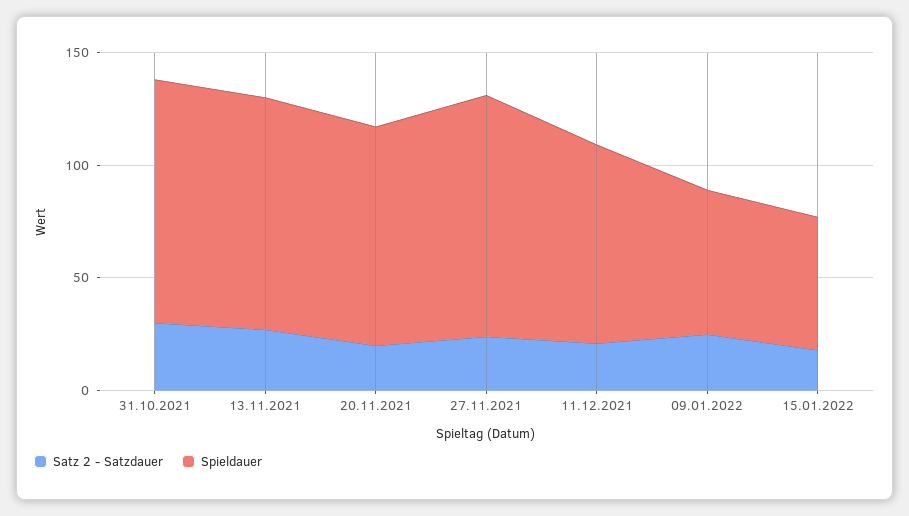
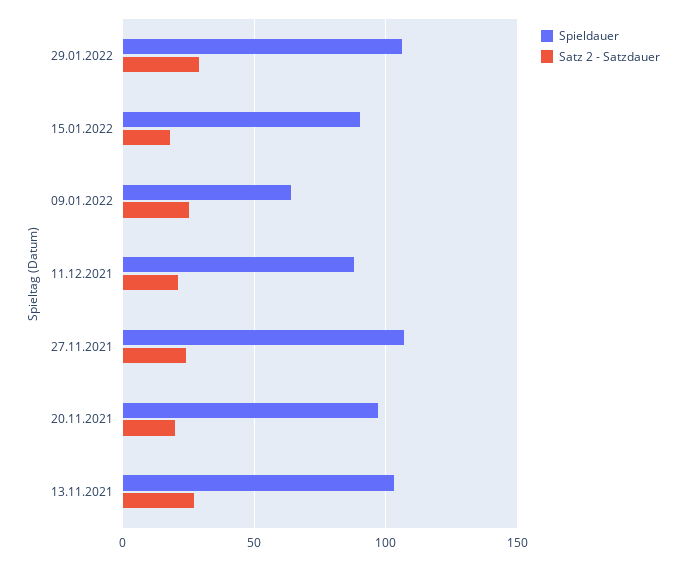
Satz 2 - Satzdauer, 31.10.2021: 30 -> none
Spieldauer, 31.10.2021: 110 -> none
Spieldauer, 15.01.2022: 60 -> 90
Spieldauer, 29.01.2022: none -> 105
Satz 2 - Satzdauer, 29.01.2022: none -> 30

